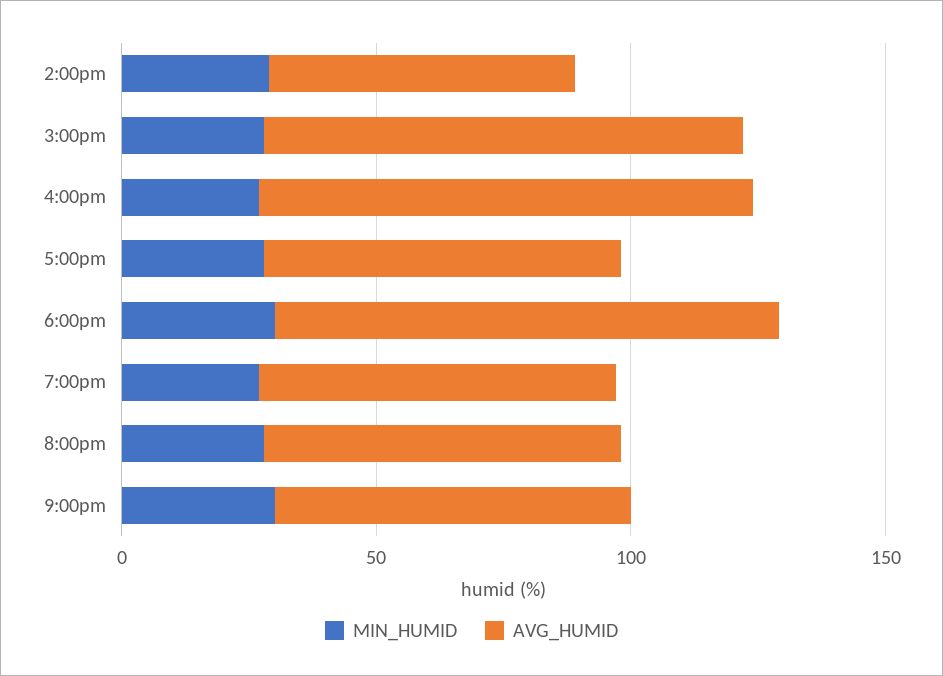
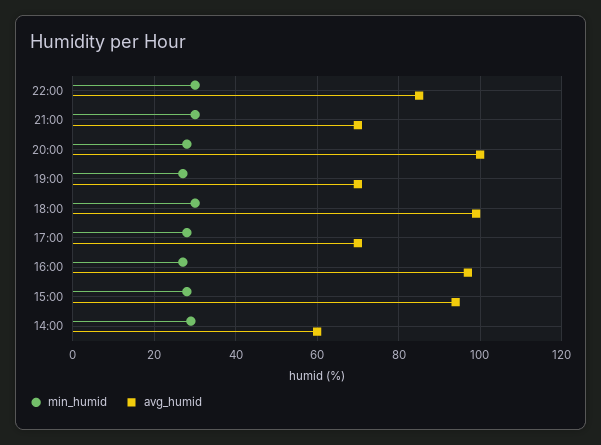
AVG_HUMID, 8:00pm: 70 -> 100
MIN_HUMID, 22:00: none -> 30
AVG_HUMID, 22:00: none -> 85

